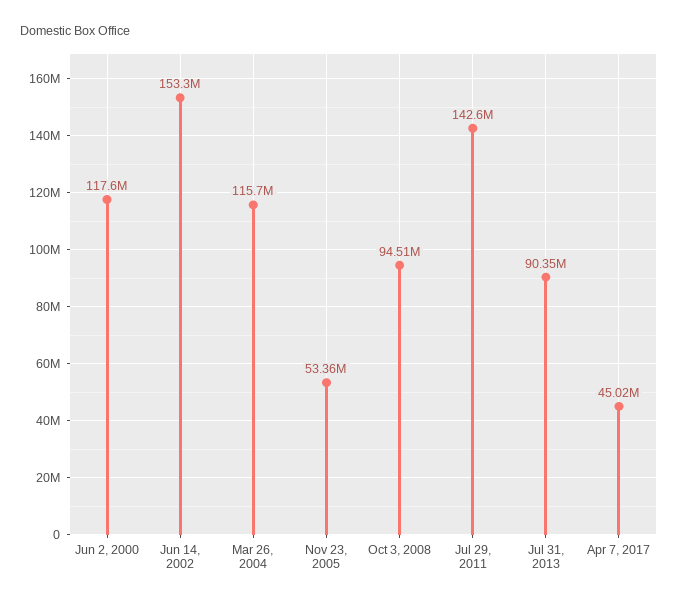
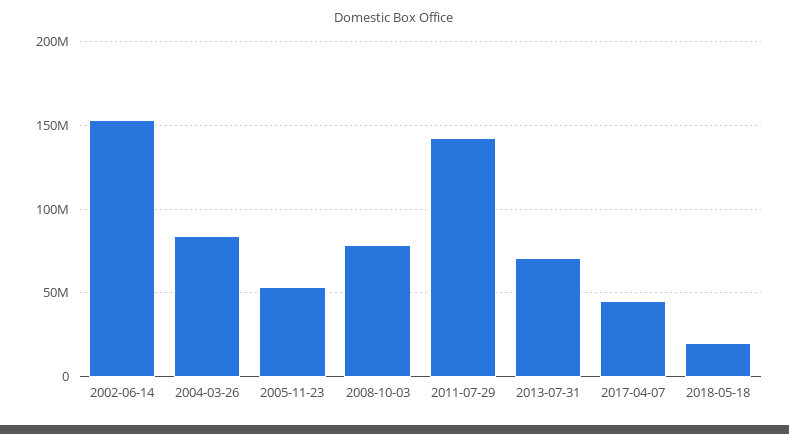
Jun 2, 2000: 117600000 -> none
Mar 26, 2004: 115700000 -> 85000000
Oct 3, 2008: 94510000 -> 80000000
Jul 31, 2013: 90350000 -> 70000000
2018-05-18: none -> 20000000

